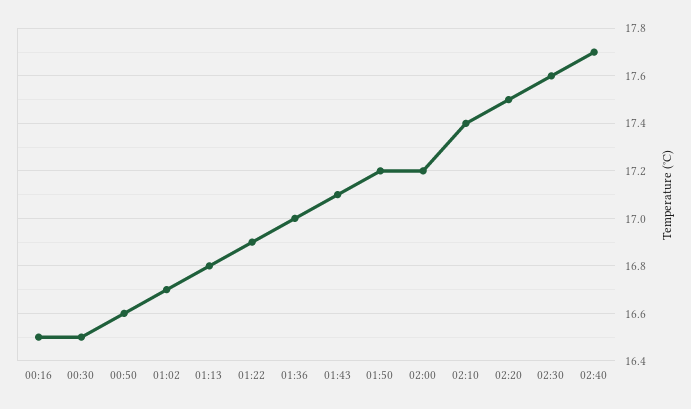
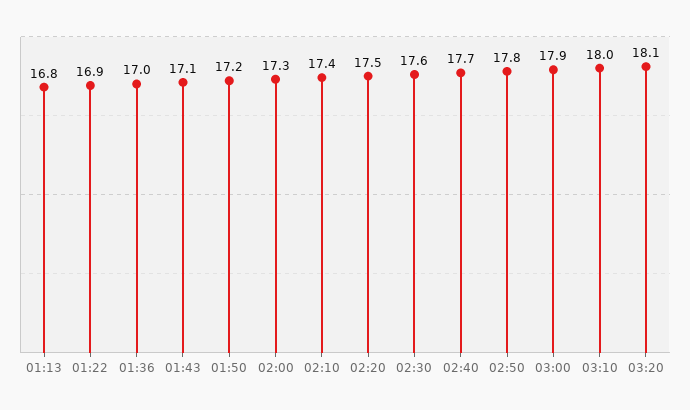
00:16: 16.5 -> none
00:30: 16.5 -> none
00:50: 16.6 -> none
01:02: 16.7 -> none
02:00: 17.2 -> 17.3
02:50: none -> 17.8
03:00: none -> 17.9
03:10: none -> 18
03:20: none -> 18.1

